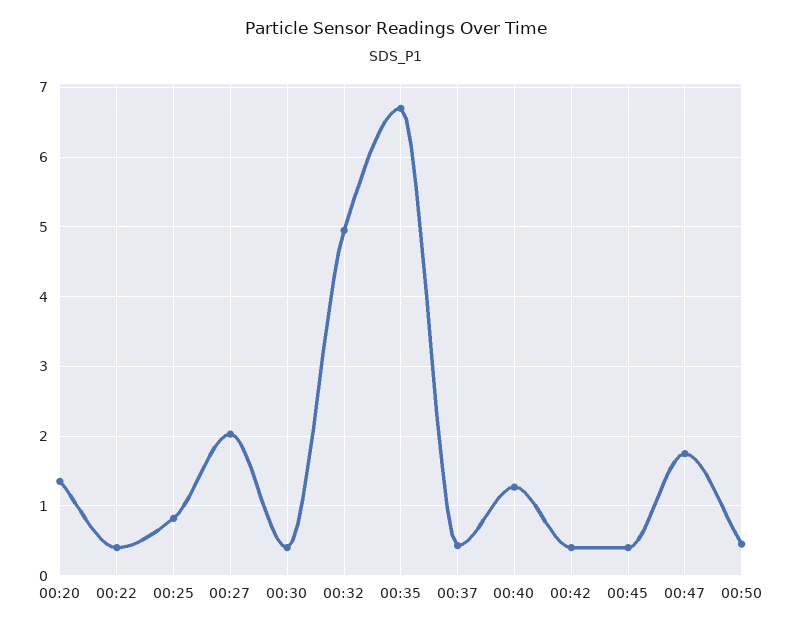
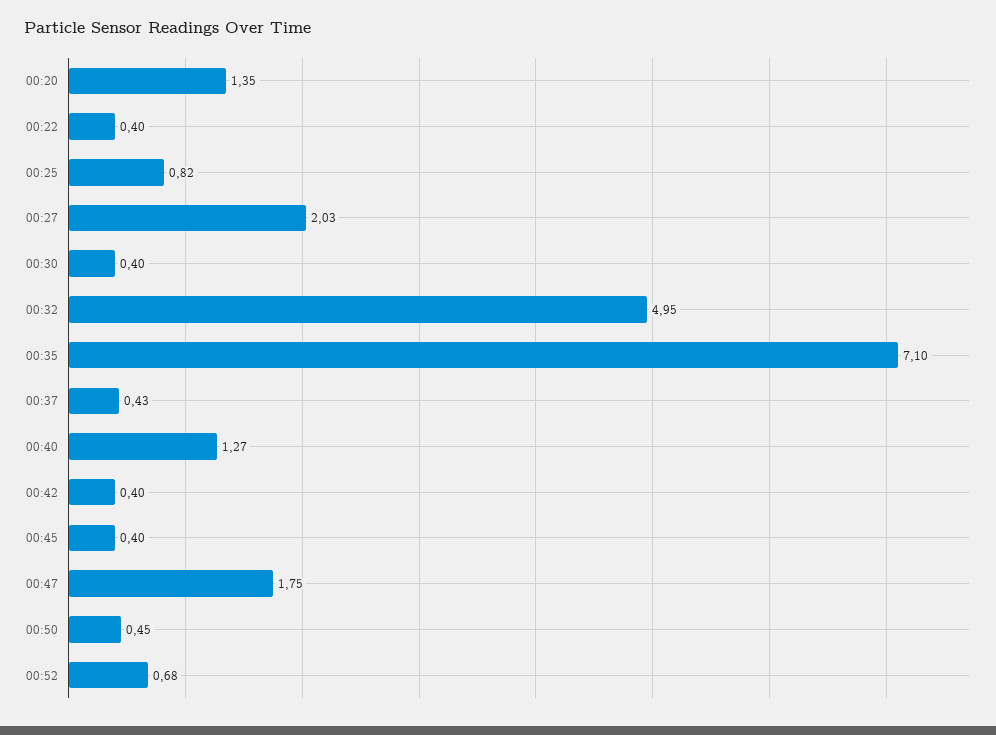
00:35: 6.7 -> 7.1
00:52: none -> 0.68

